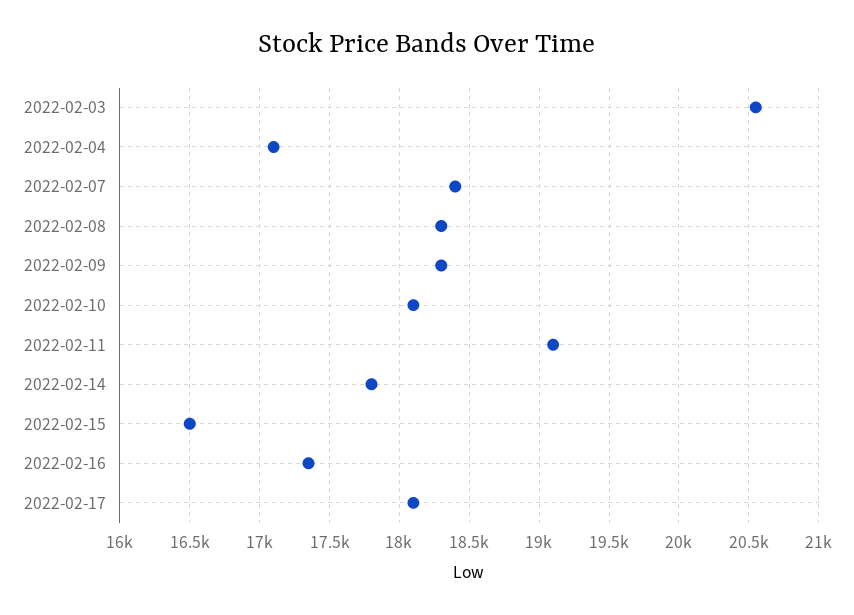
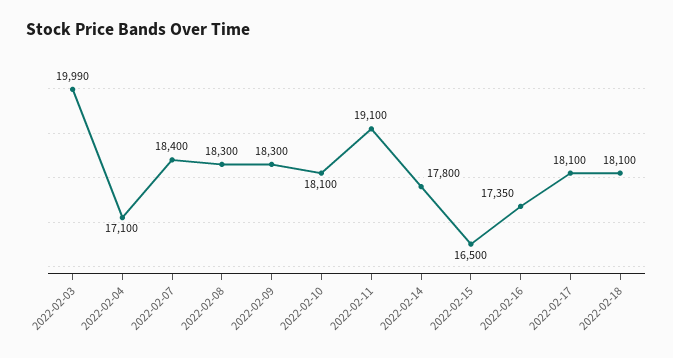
2022-02-03: 20550 -> 19990
2022-02-18: none -> 18100

